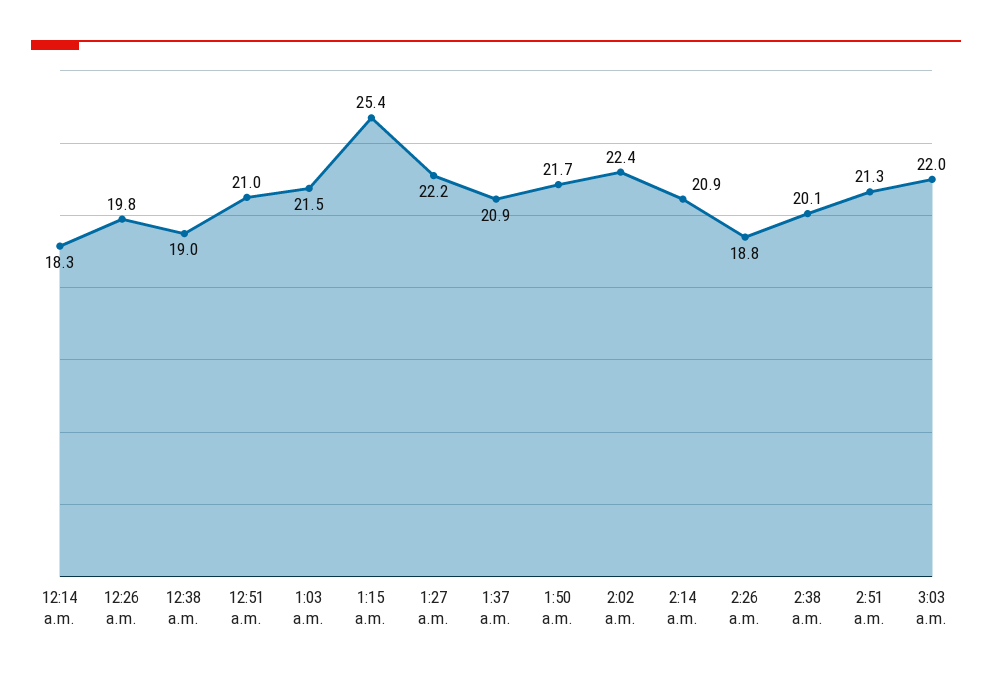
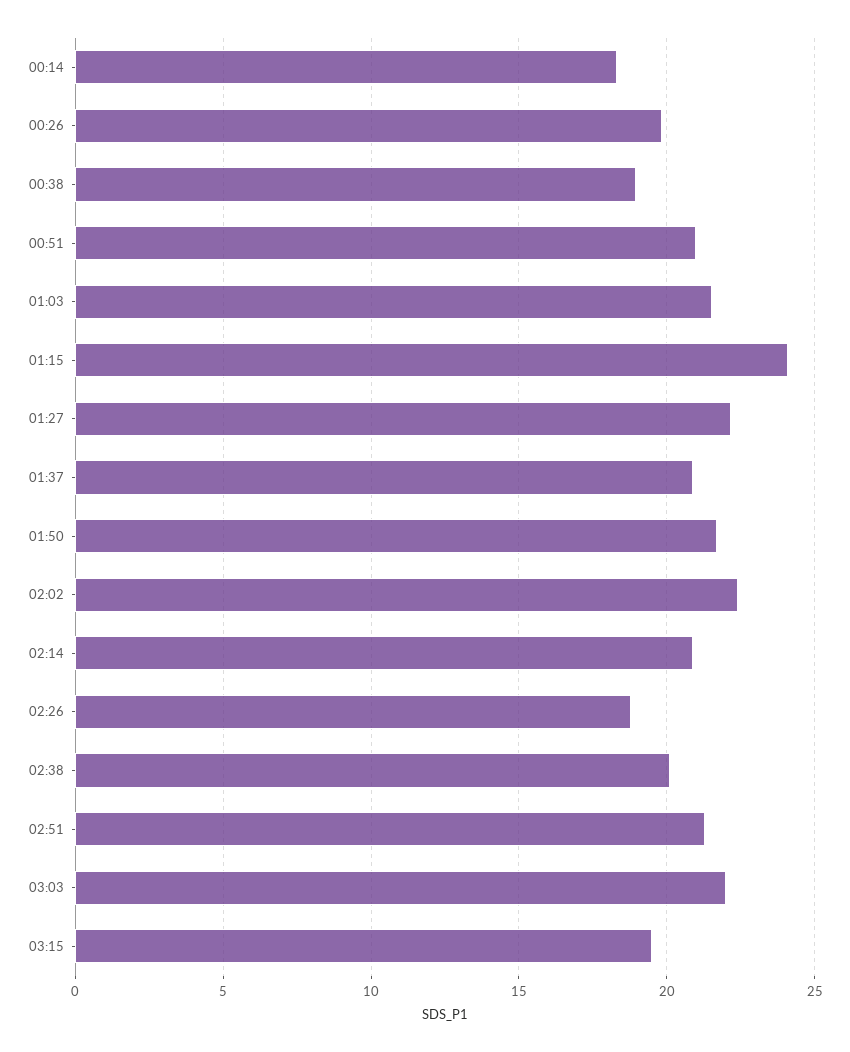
1:15 a.m.: 25.4 -> 24
03:15: none -> 19.5

